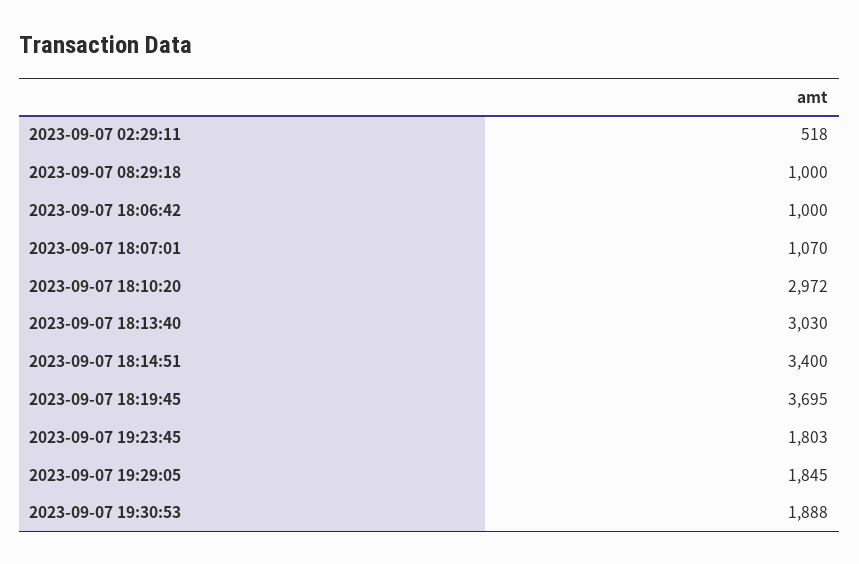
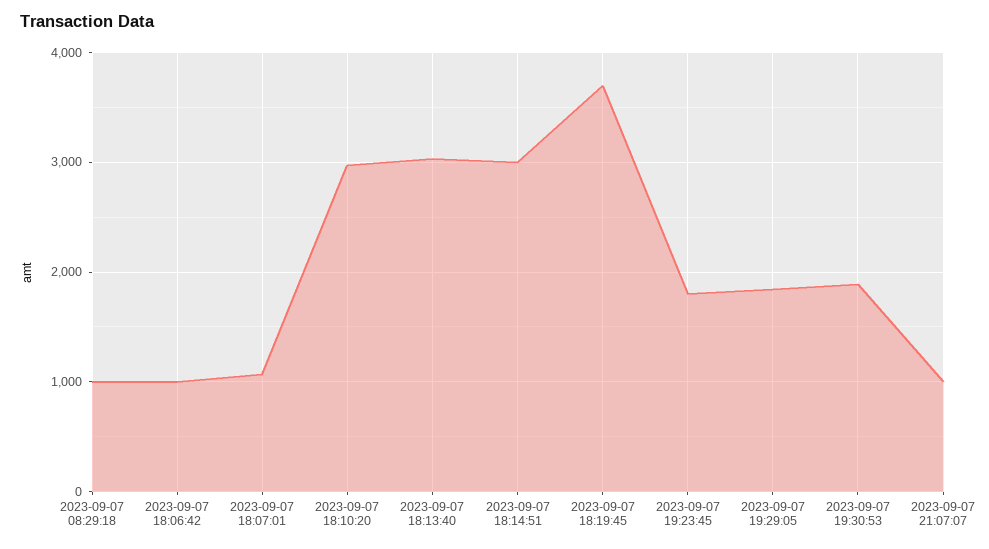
2023-09-07 02:29:11: 518 -> none
2023-09-07 18:14:51: 3400 -> 3000
2023-09-07 21:07:07: none -> 1000

